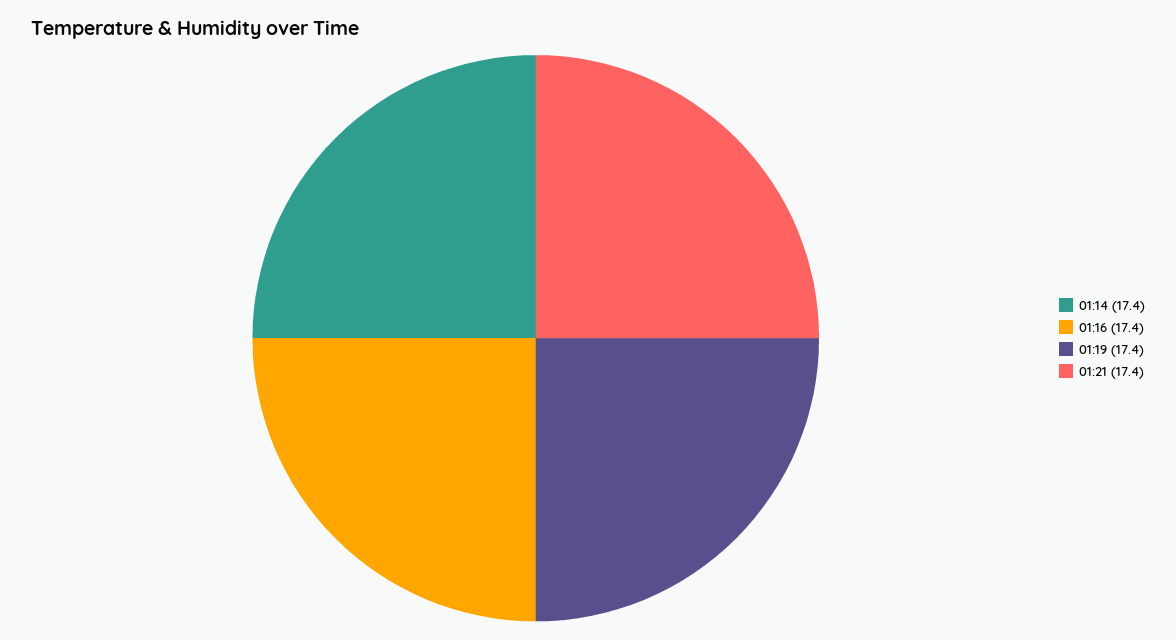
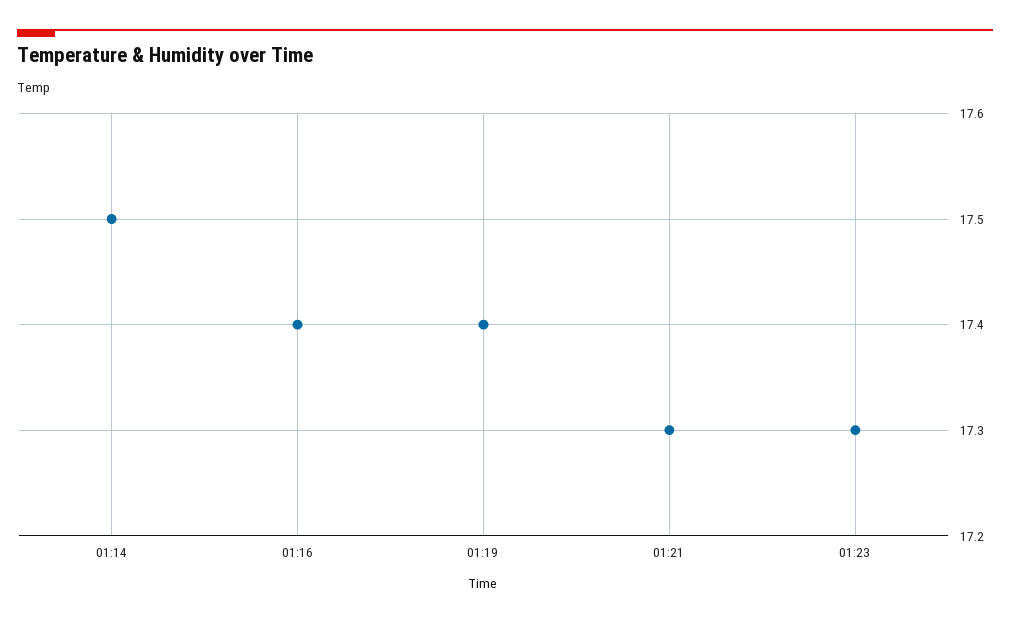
01:14: 17.4 -> 17.5
01:21: 17.4 -> 17.3
01:23: none -> 17.3

